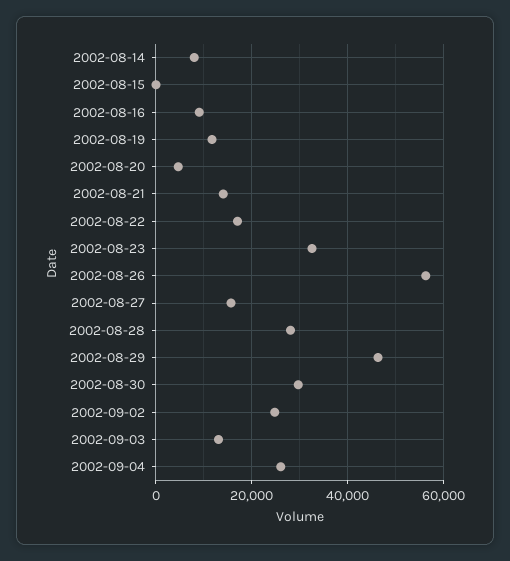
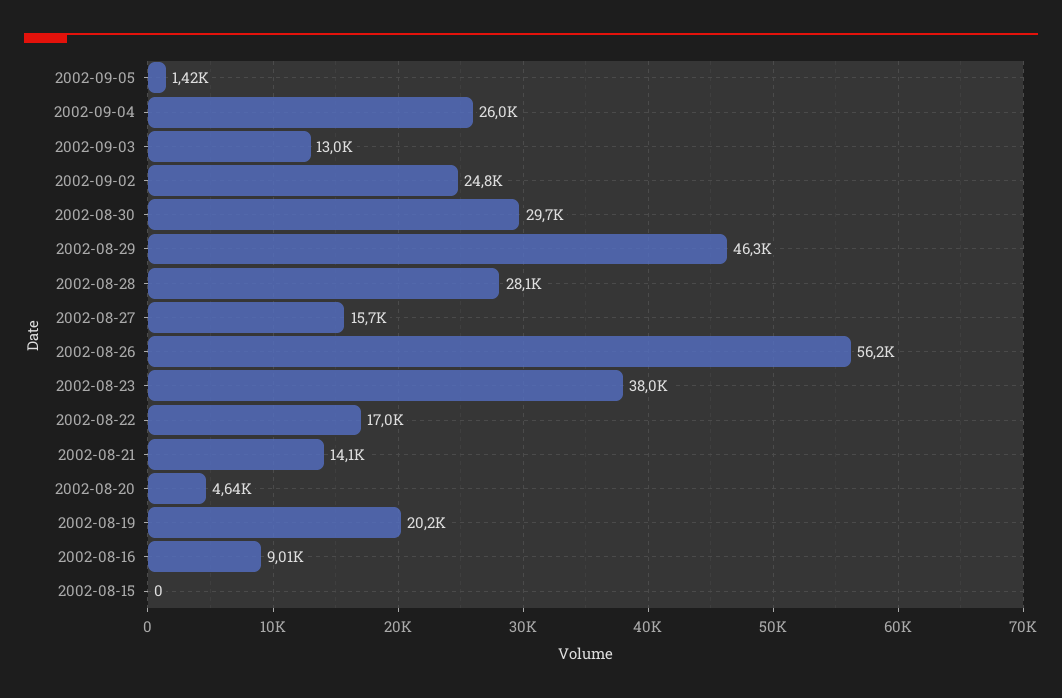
2002-08-14: 8000 -> none
2002-08-19: 12000 -> 20200
2002-08-23: 32000 -> 38000
2002-09-05: none -> 1420

